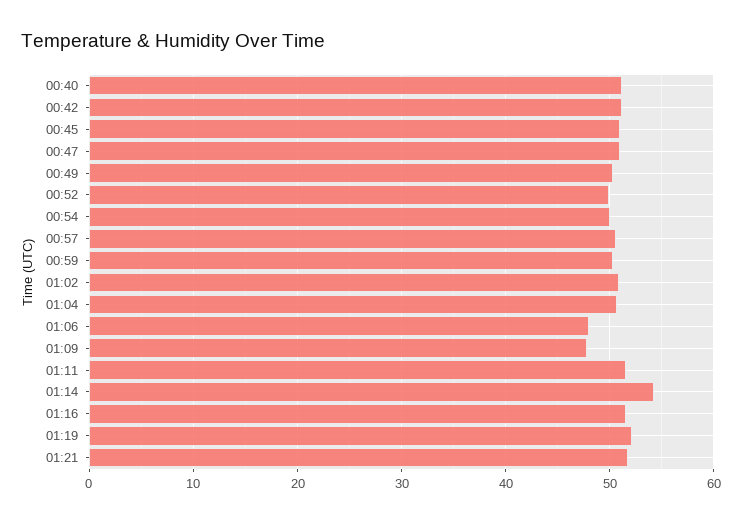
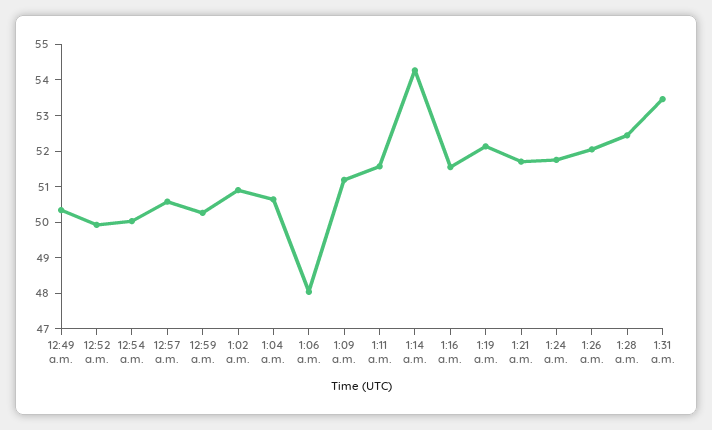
00:40: 51 -> none
00:42: 51 -> none
00:45: 51 -> none
00:47: 51 -> none
01:09: 48 -> 51.25
1:24 a.m.: none -> 51.75
1:26 a.m.: none -> 52
1:28 a.m.: none -> 52.5
1:31 a.m.: none -> 53.5

